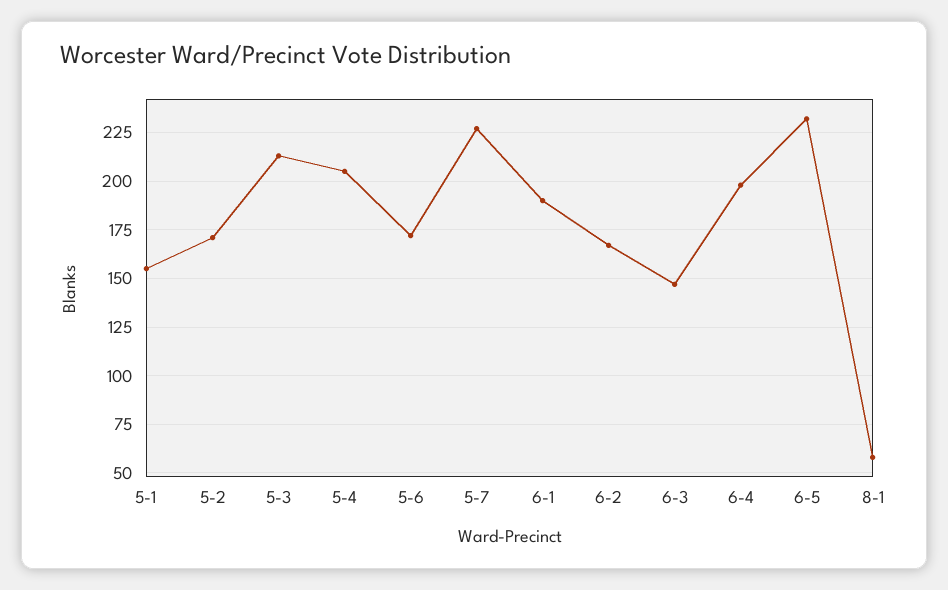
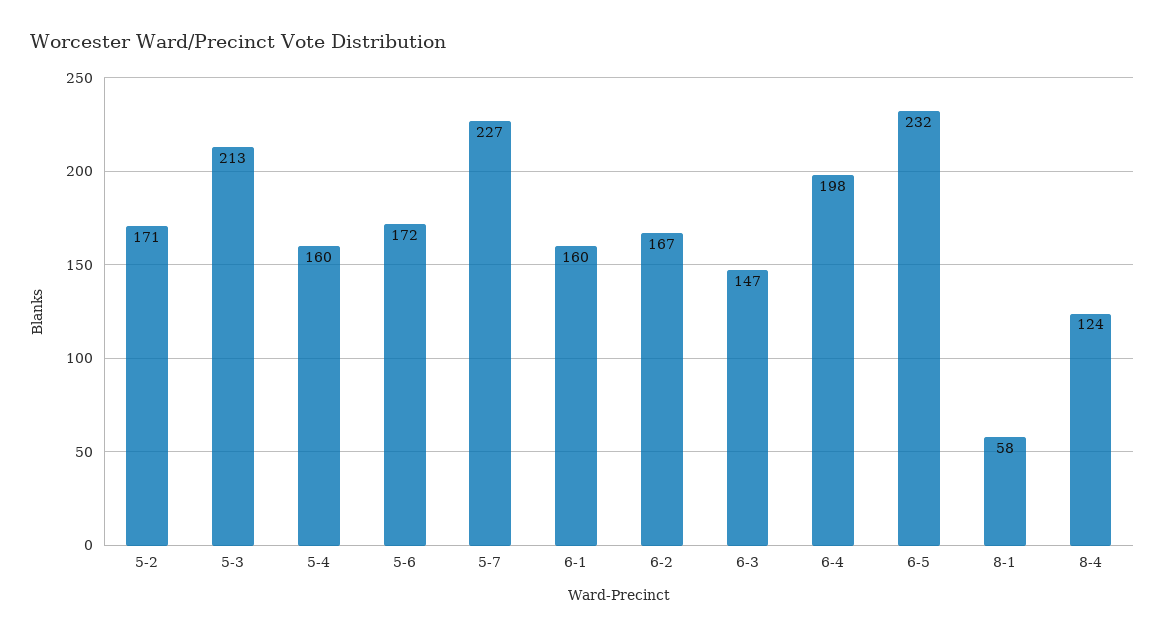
5-1: 155 -> none
5-4: 205 -> 160
6-1: 190 -> 160
8-4: none -> 124

